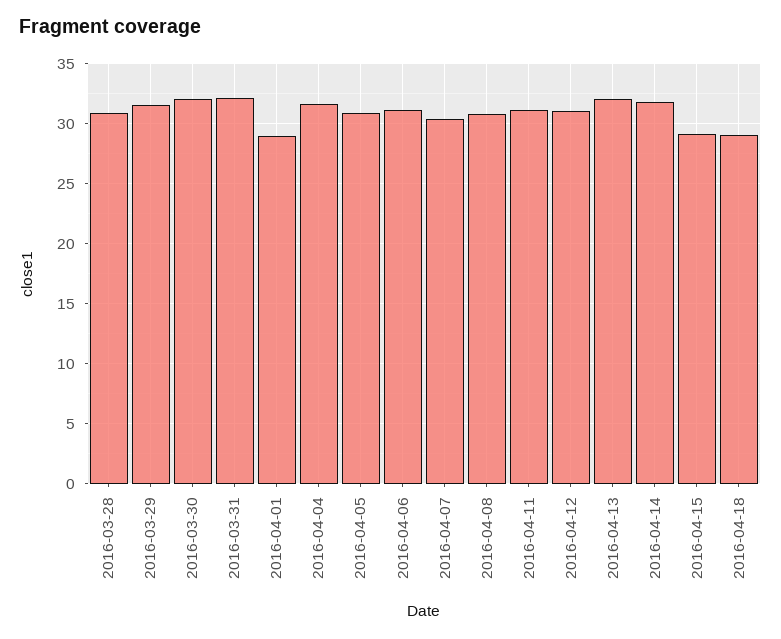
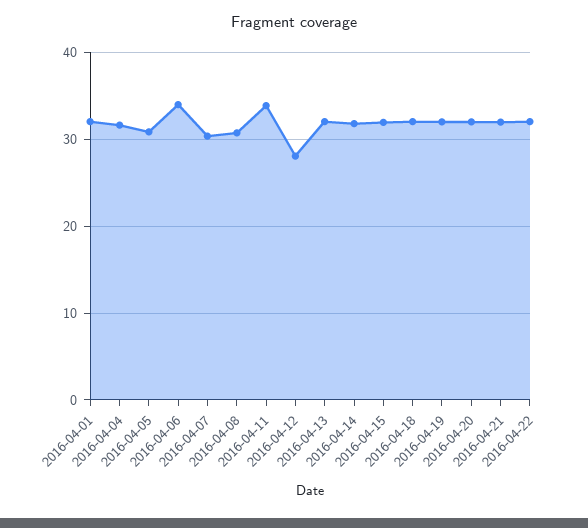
2016-03-28: 31 -> none
2016-03-29: 31.5 -> none
2016-03-30: 32 -> none
2016-03-31: 32 -> none
2016-04-01: 29 -> 32
2016-04-06: 31 -> 34
2016-04-11: 31 -> 34
2016-04-12: 31 -> 28
2016-04-15: 29 -> 32
2016-04-18: 29 -> 32
2016-04-19: none -> 32
2016-04-20: none -> 32
2016-04-21: none -> 32
2016-04-22: none -> 32

